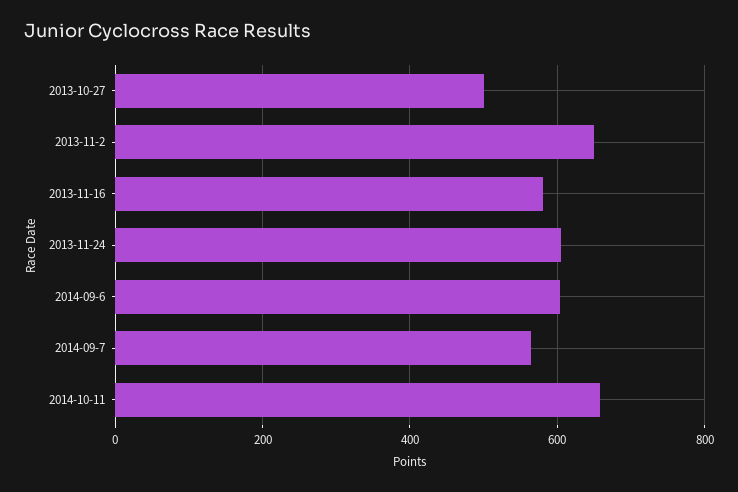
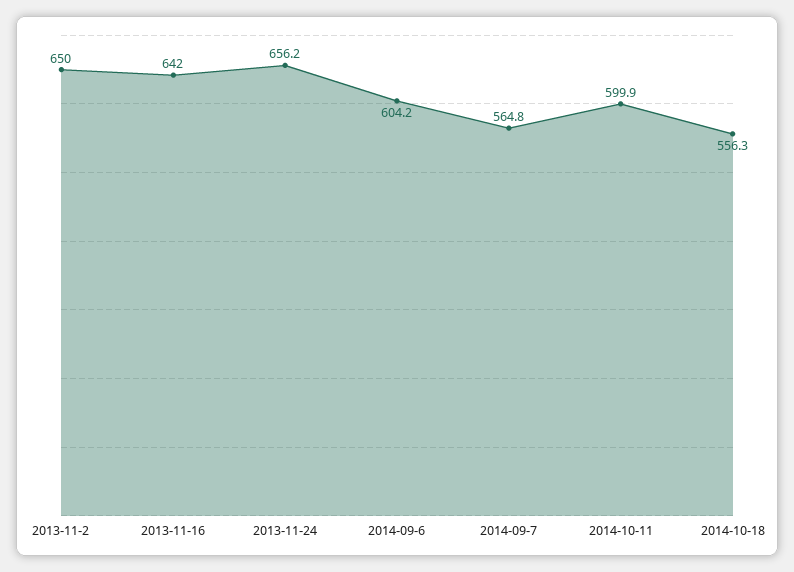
2013-10-27: 500 -> none
2013-11-16: 580 -> 642
2013-11-24: 600 -> 656.2
2014-10-11: 660 -> 599.9
2014-10-18: none -> 556.3

